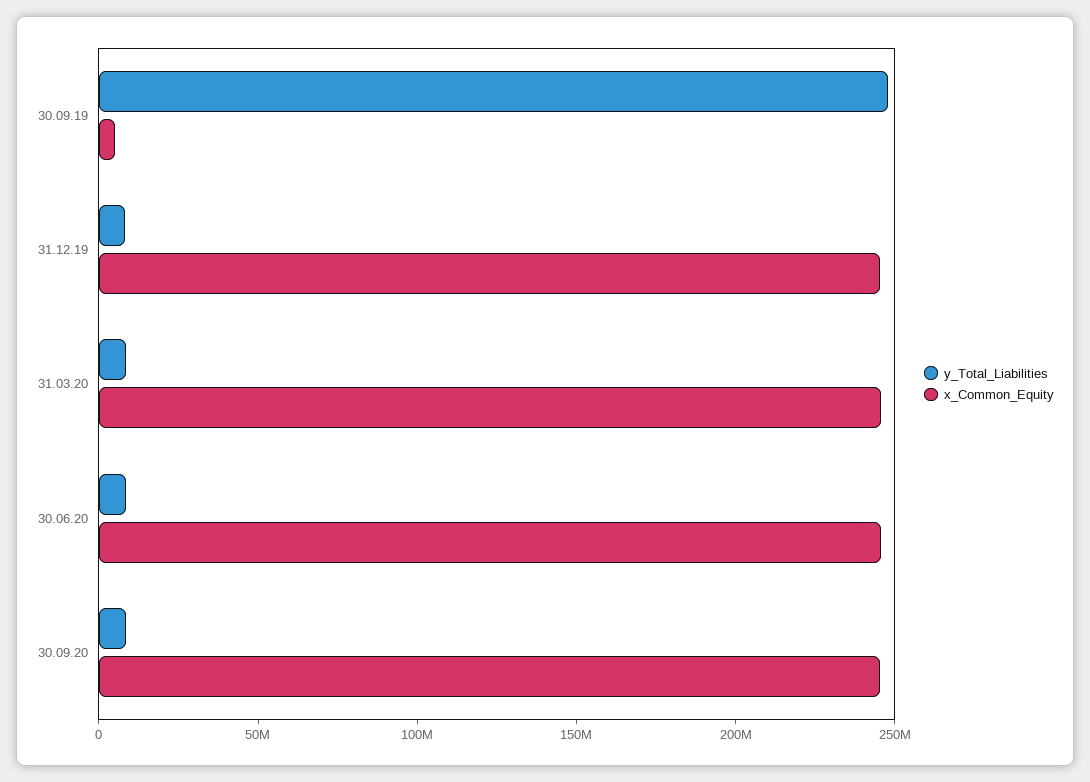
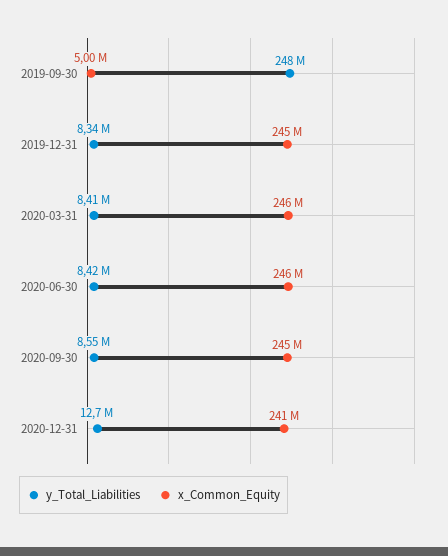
y_Total_Liabilities, 2020-12-31: none -> 12700000
x_Common_Equity, 2020-12-31: none -> 241000000

